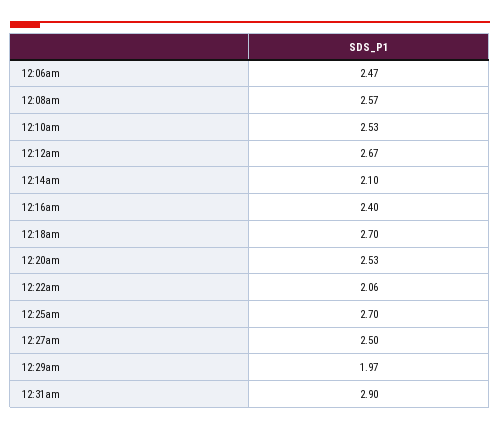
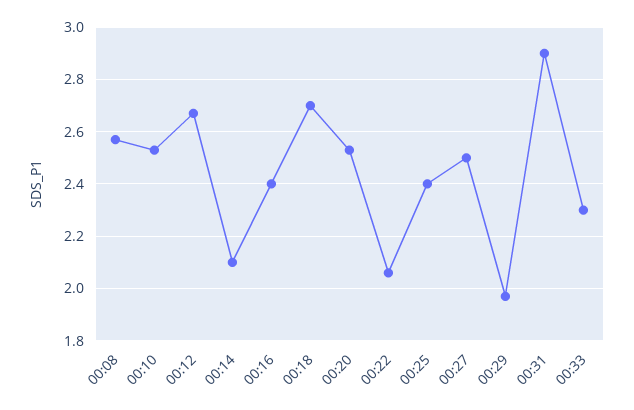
12:06am: 2.47 -> none
12:25am: 2.7 -> 2.4
00:33: none -> 2.3

